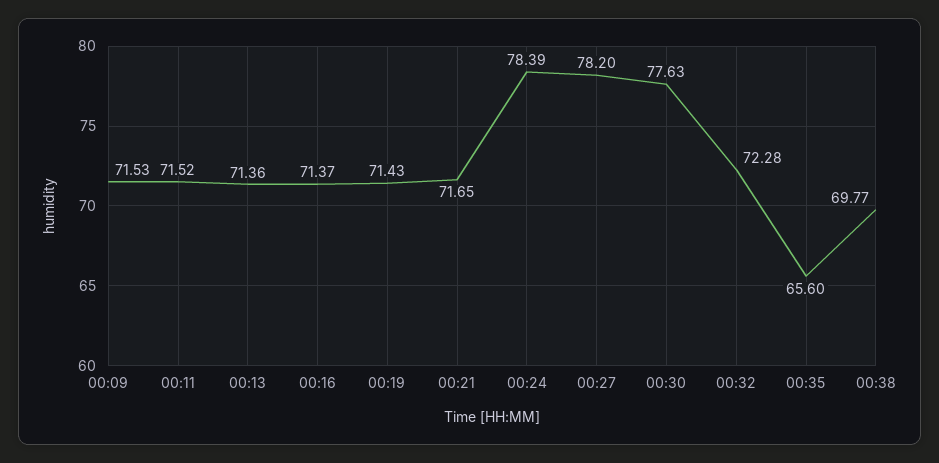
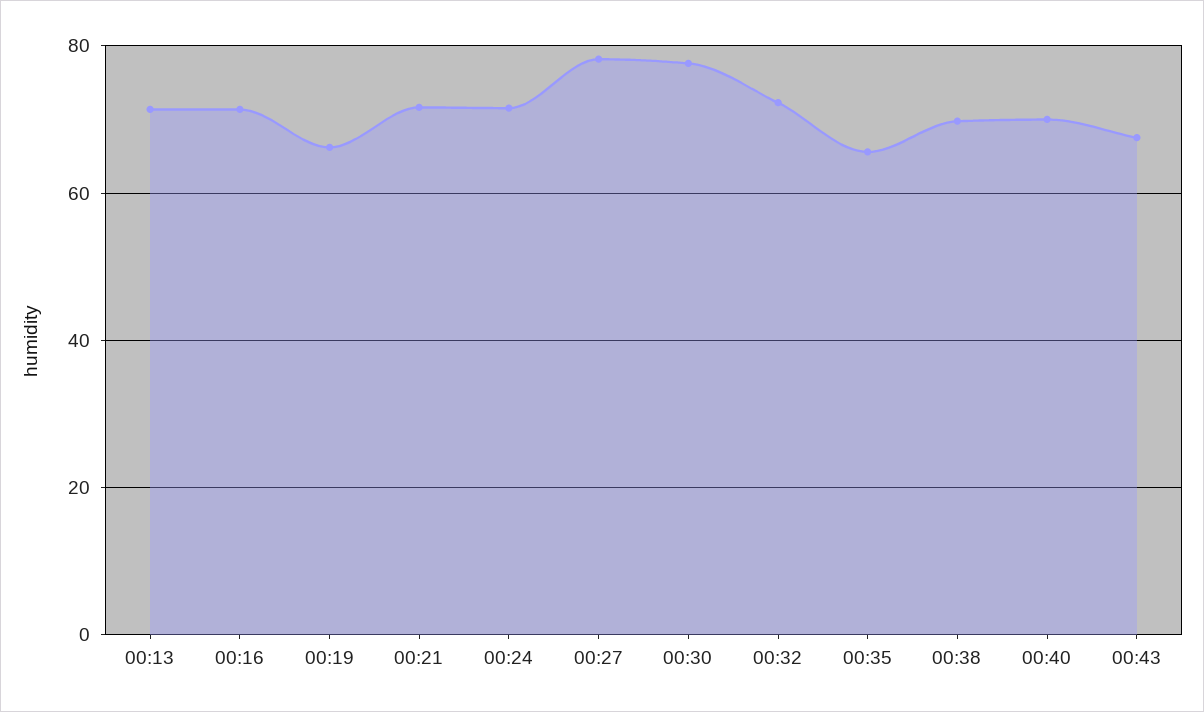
00:09: 71.53 -> none
00:11: 71.52 -> none
00:19: 71.43 -> 66
00:24: 78.39 -> 72
00:40: none -> 70
00:43: none -> 68

